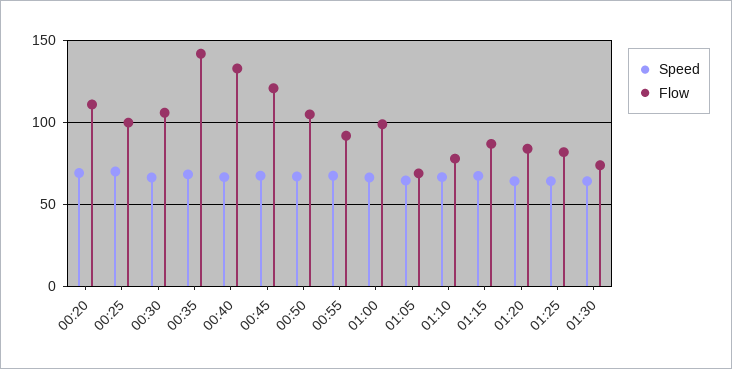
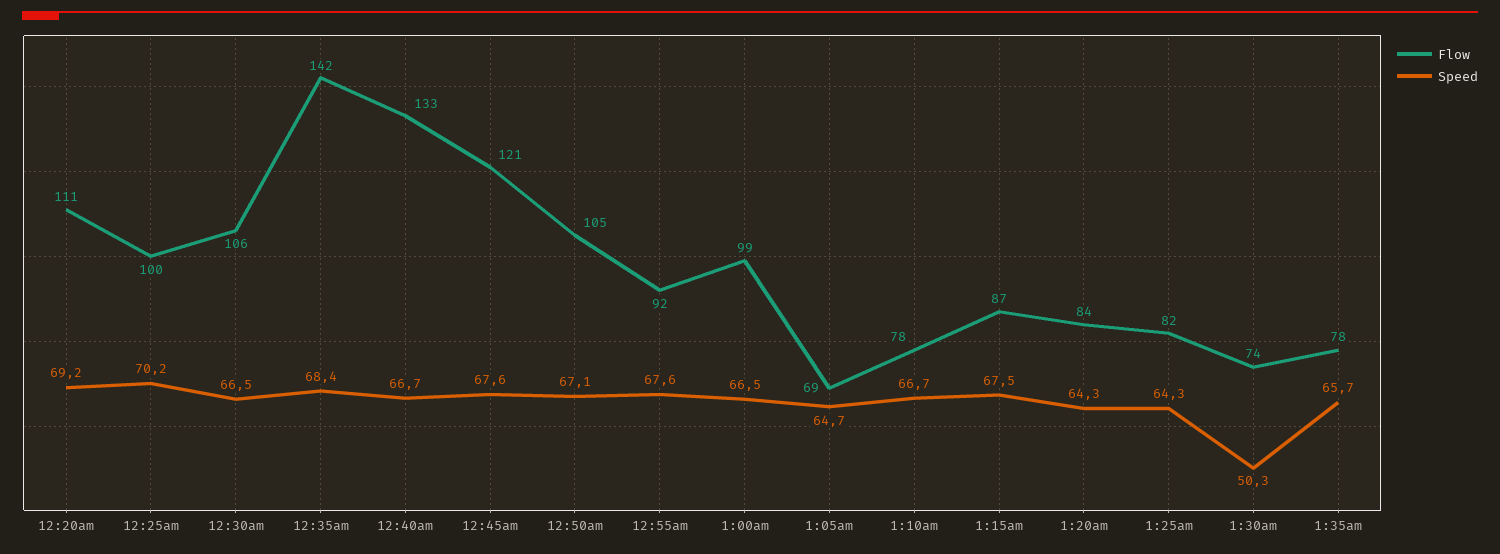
Speed, 01:30: 65 -> 50.3
Flow, 1:35am: none -> 78
Speed, 1:35am: none -> 65.7

